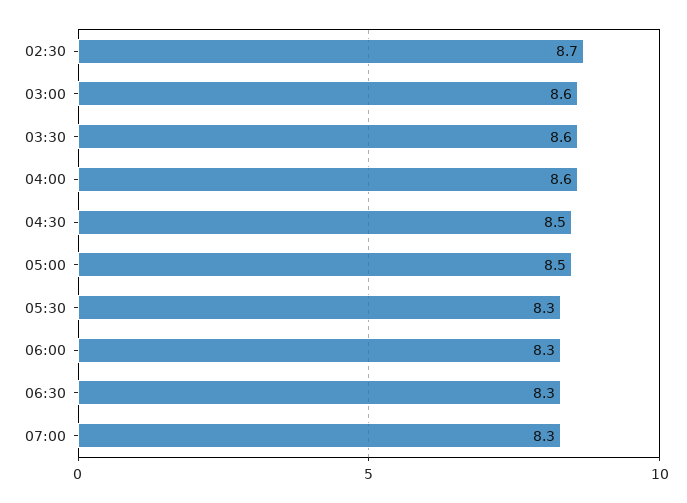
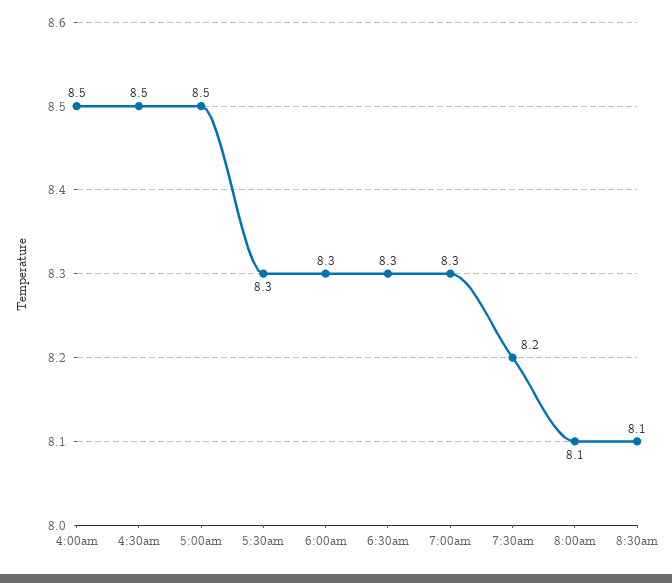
02:30: 8.7 -> none
03:00: 8.6 -> none
03:30: 8.6 -> none
04:00: 8.6 -> 8.5
7:30am: none -> 8.2
8:00am: none -> 8.1
8:30am: none -> 8.1

